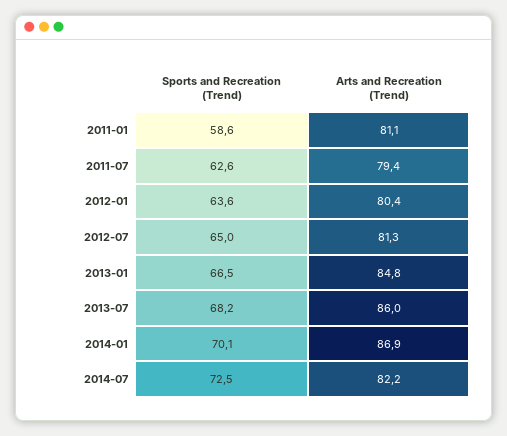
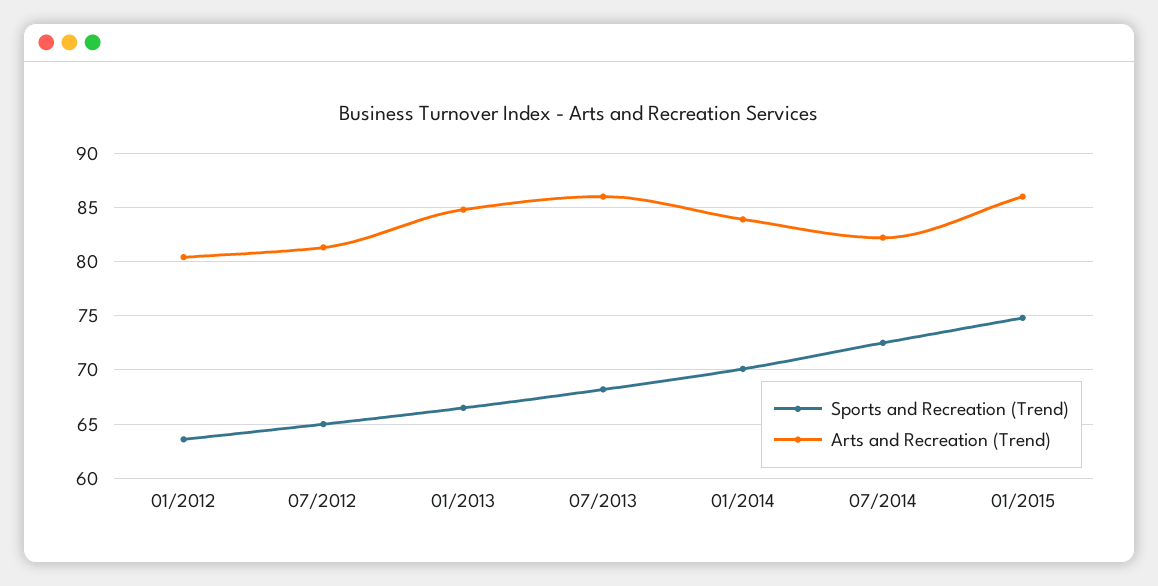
Sports and Recreation (Trend), 2011-01: 58.6 -> none
Arts and Recreation (Trend), 2011-01: 81.1 -> none
Sports and Recreation (Trend), 2011-07: 62.6 -> none
Arts and Recreation (Trend), 2011-07: 79.4 -> none
Arts and Recreation (Trend), 2014-01: 86.9 -> 84
Sports and Recreation (Trend), 01/2015: none -> 75
Arts and Recreation (Trend), 01/2015: none -> 86

